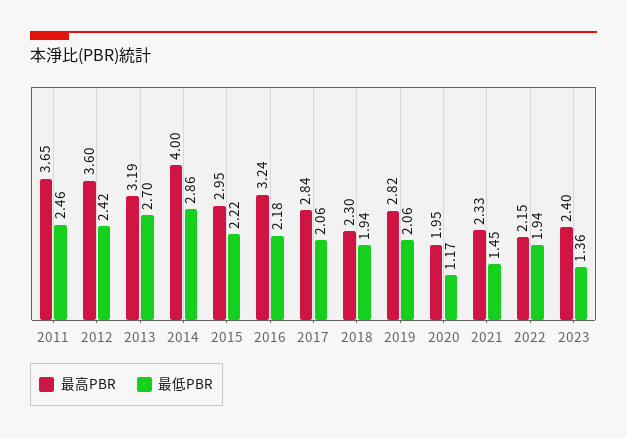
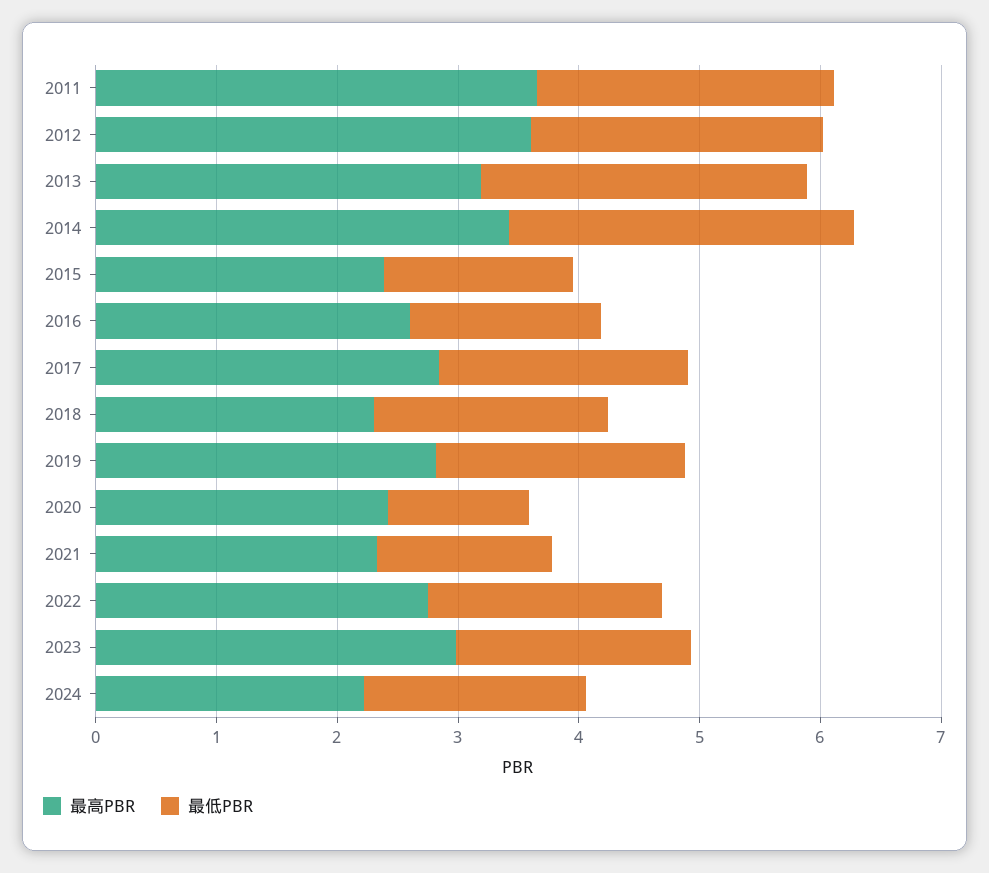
最高PBR, 2014: 4 -> 3.4
最高PBR, 2015: 2.95 -> 2.4
最低PBR, 2015: 2.22 -> 1.6
最高PBR, 2016: 3.24 -> 2.6
最低PBR, 2016: 2.18 -> 1.6
最高PBR, 2020: 1.95 -> 2.4
最高PBR, 2022: 2.15 -> 2.8
最高PBR, 2023: 2.4 -> 3
最低PBR, 2023: 1.36 -> 2
最高PBR, 2024: none -> 2.2
最低PBR, 2024: none -> 1.8

